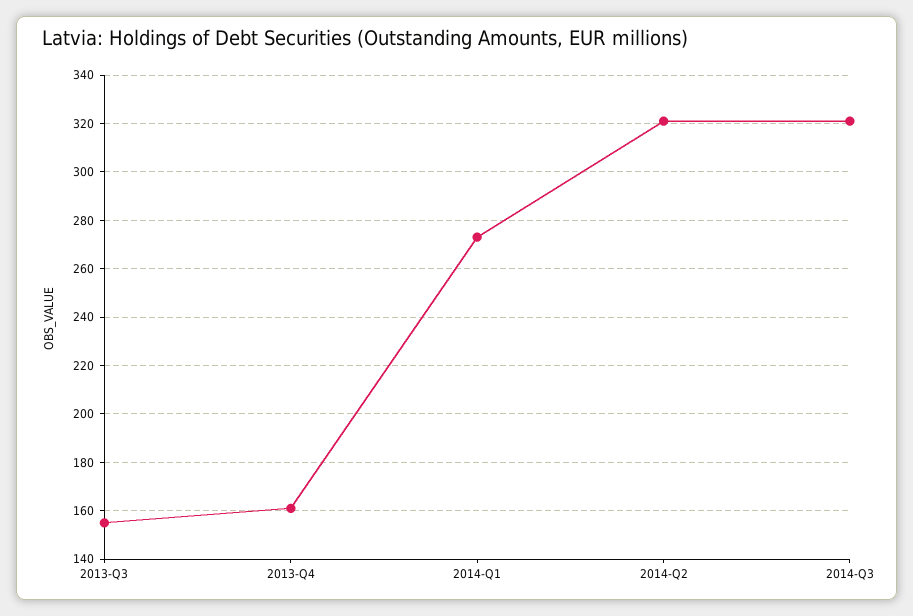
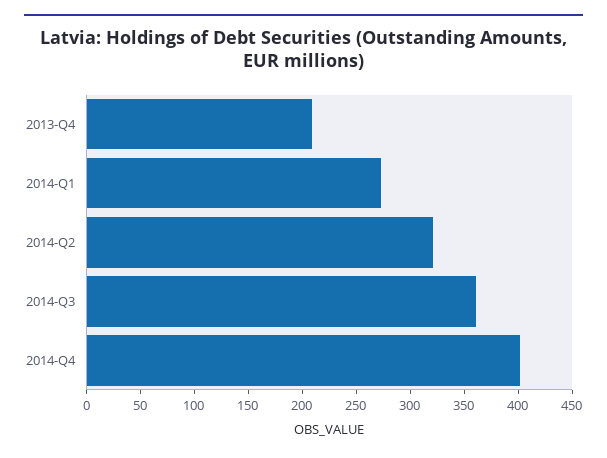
2013-Q3: 155 -> none
2013-Q4: 160 -> 210
2014-Q3: 320 -> 360
2014-Q4: none -> 400

